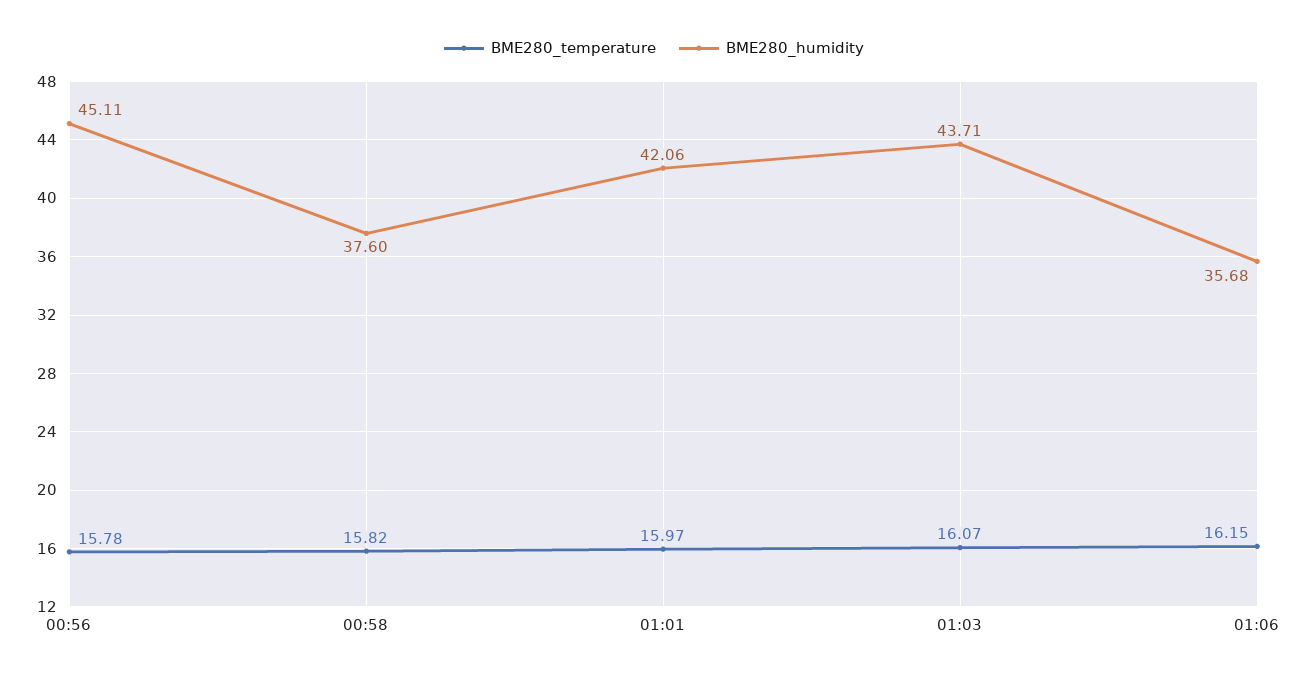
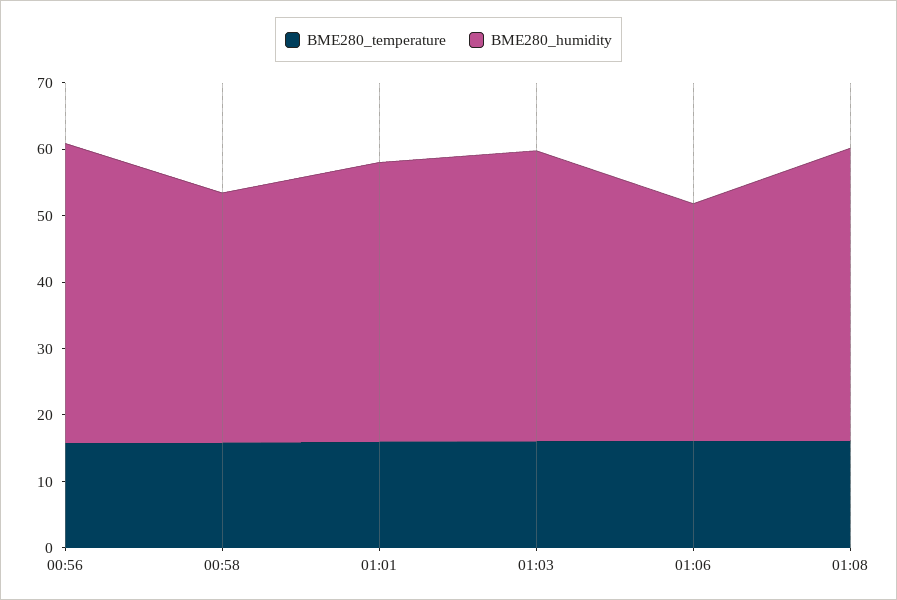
BME280_temperature, 01:08: none -> 16
BME280_humidity, 01:08: none -> 44

